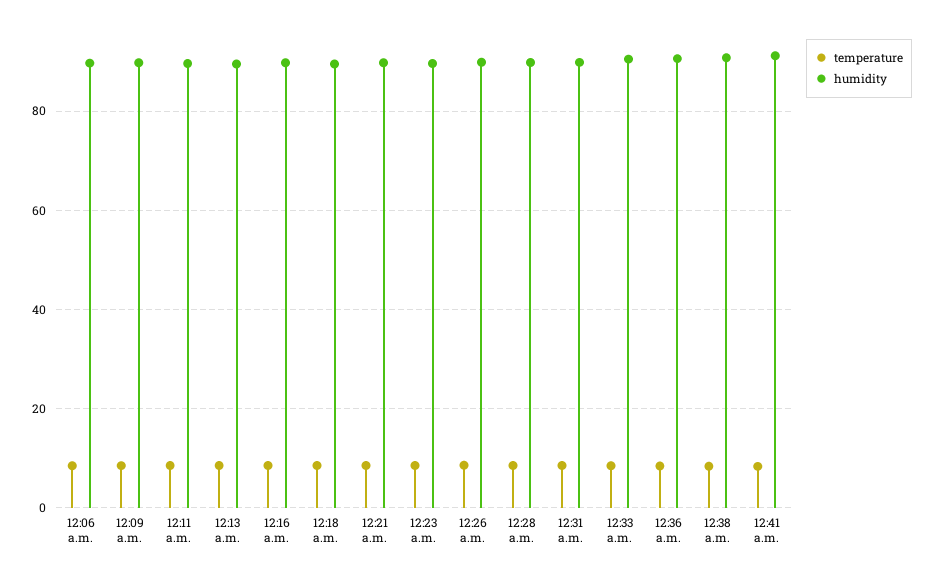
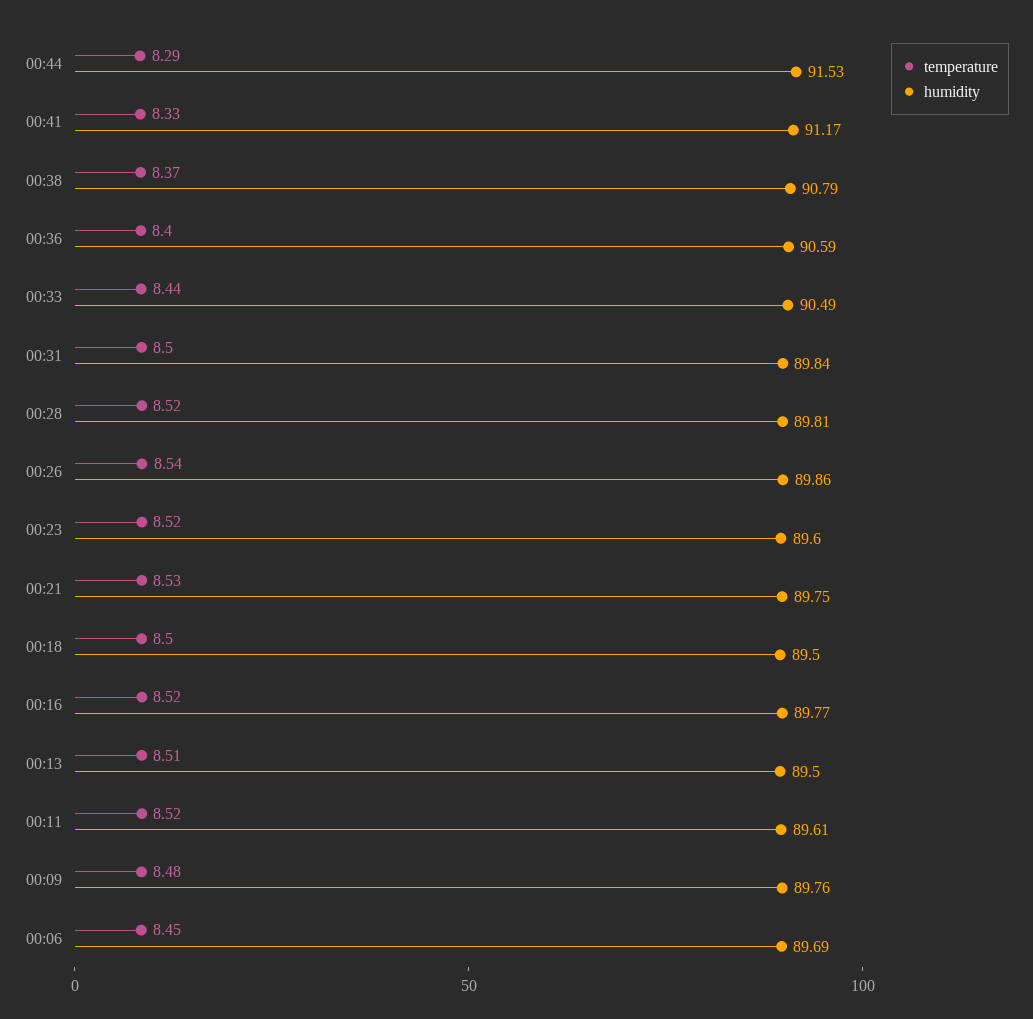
temperature, 00:44: none -> 8.29
humidity, 00:44: none -> 91.53

